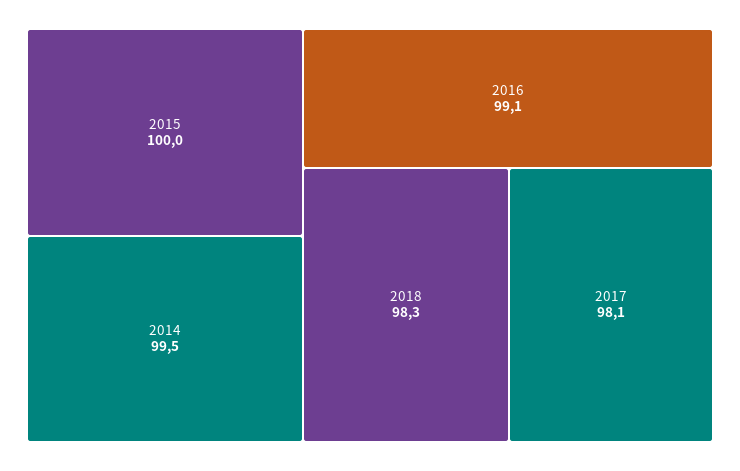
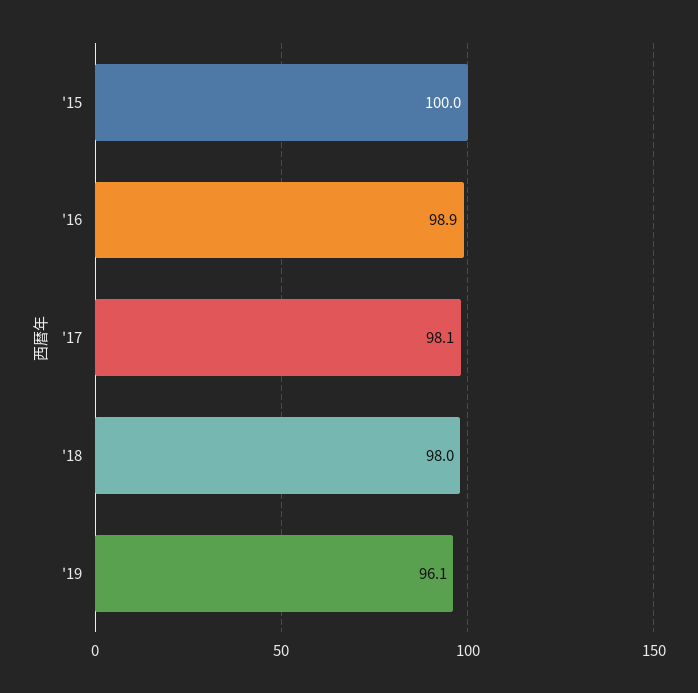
2014: 99.5 -> none
2016: 99.1 -> 98.9
2018: 98.3 -> 98
'19: none -> 96.1

